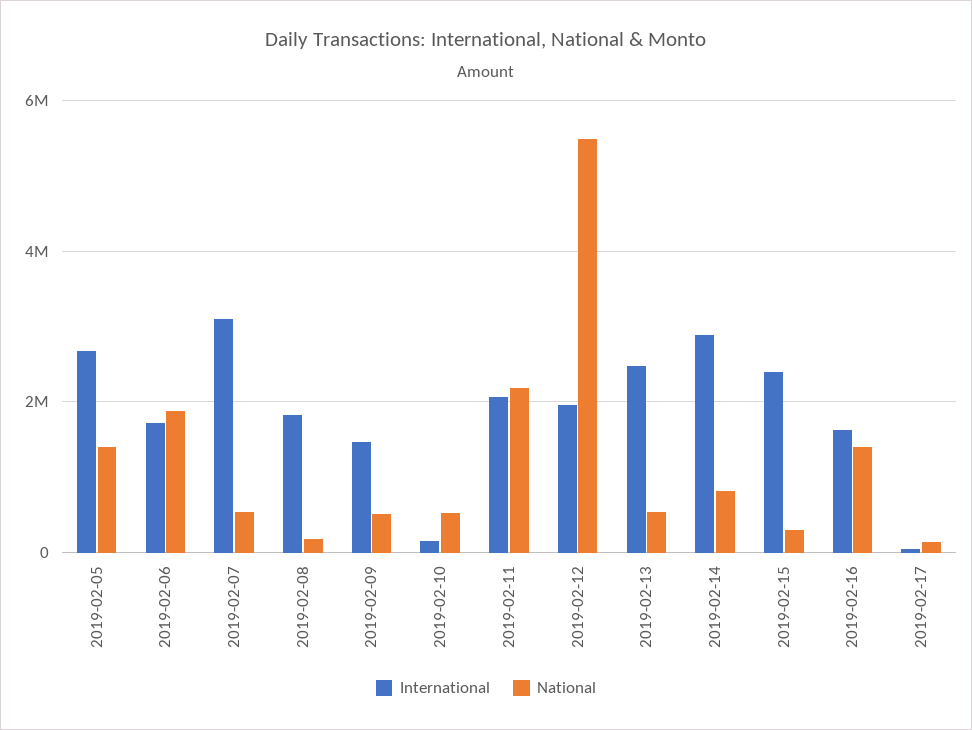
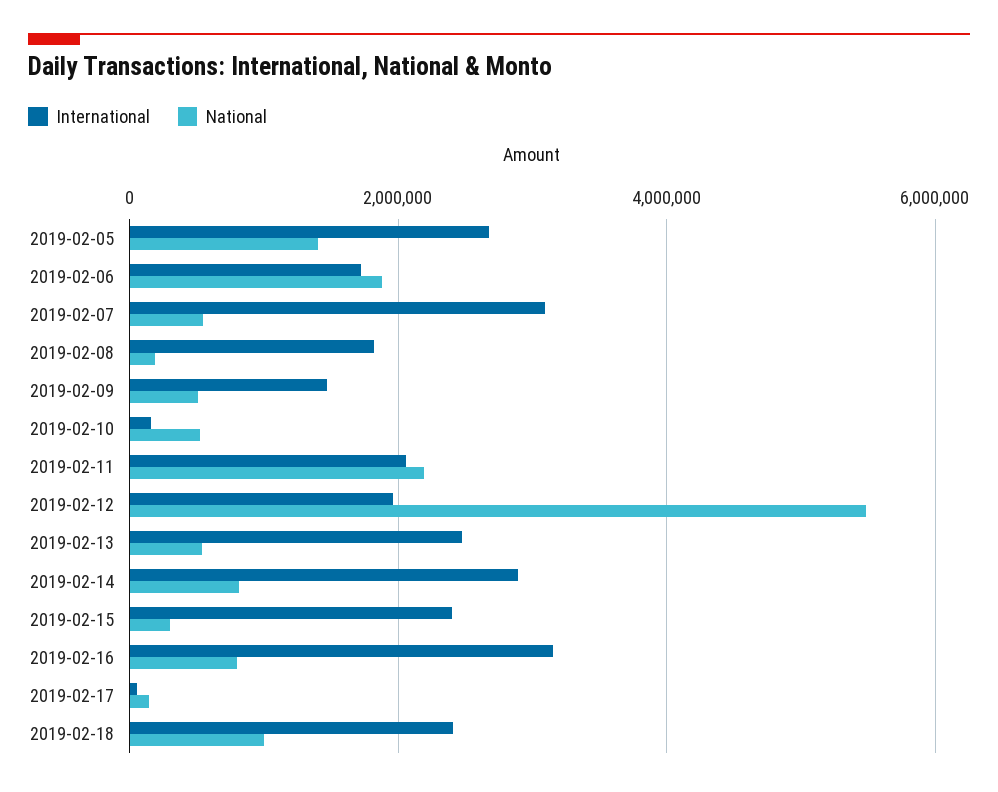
International, 2019-02-16: 1600000 -> 3200000
National, 2019-02-16: 1400000 -> 800000
International, 2019-02-18: none -> 2400000
National, 2019-02-18: none -> 1000000

